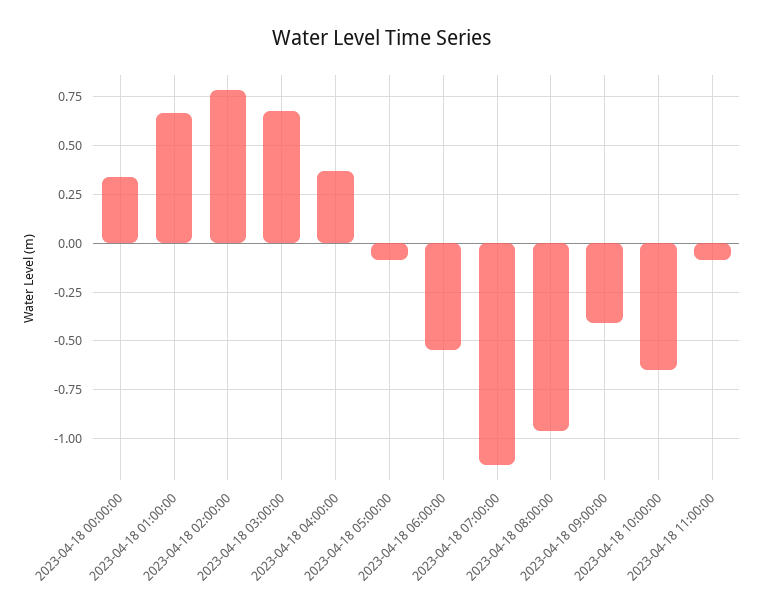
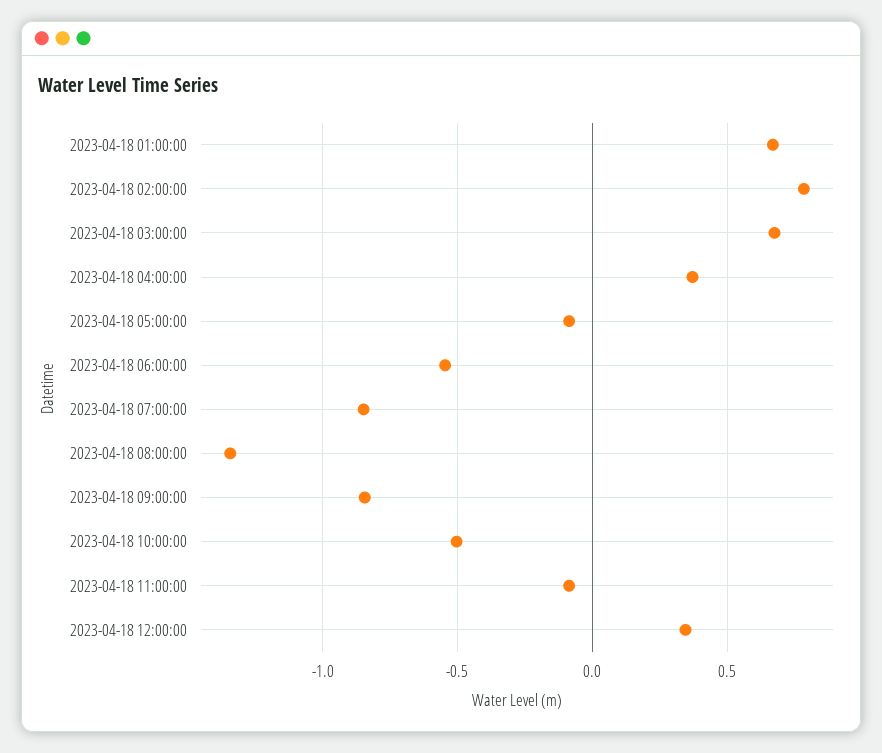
2023-04-18 00:00:00: 0.35 -> none
2023-04-18 07:00:00: -1.15 -> -0.85
2023-04-18 08:00:00: -0.95 -> -1.35
2023-04-18 09:00:00: -0.4 -> -0.85
2023-04-18 10:00:00: -0.65 -> -0.5
2023-04-18 12:00:00: none -> 0.35

